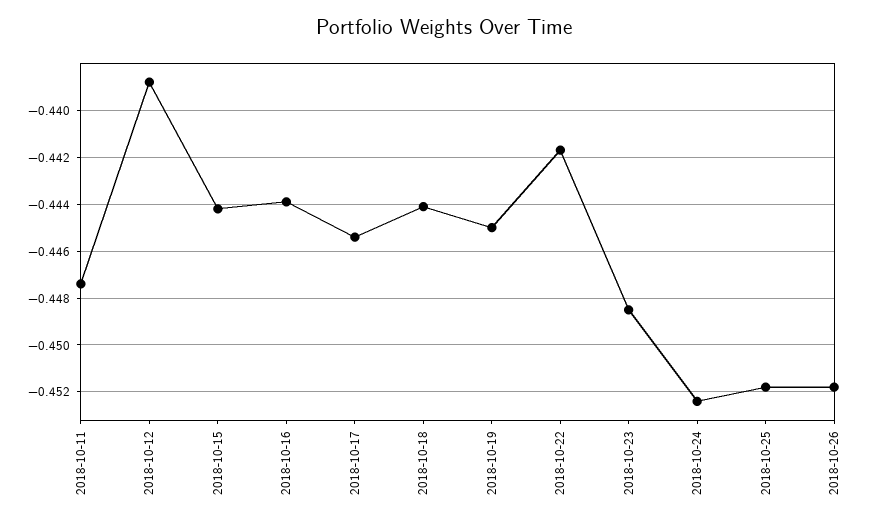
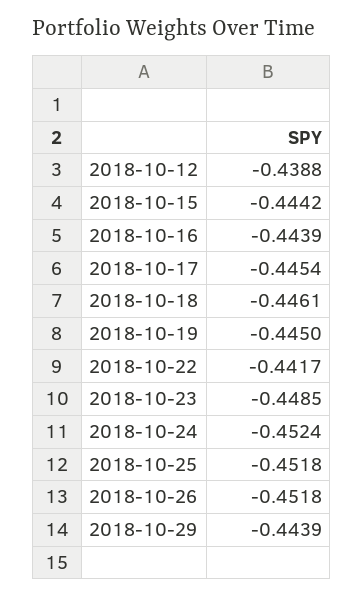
2018-10-11: -0.4475 -> none
2018-10-18: -0.444 -> -0.4461
2018-10-29: none -> -0.4439

